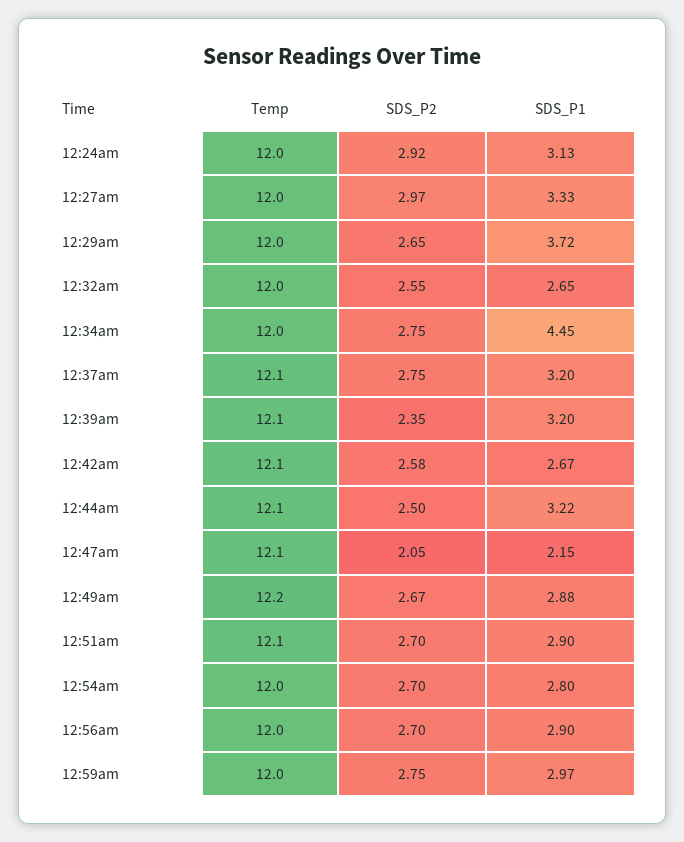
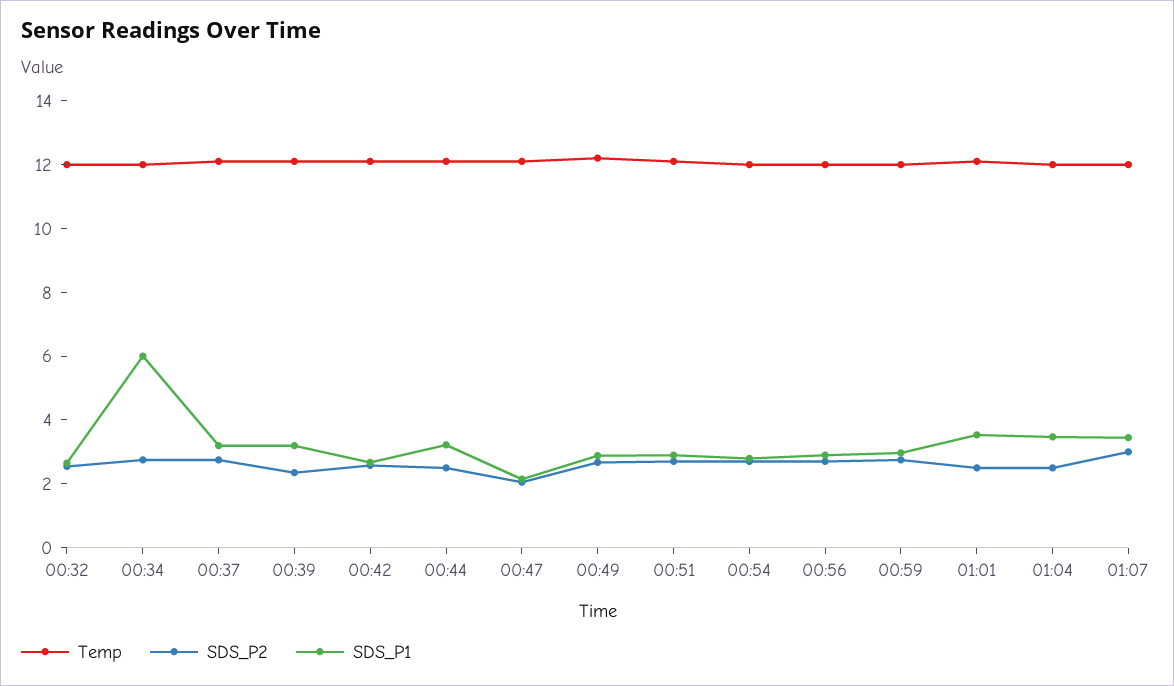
Temp, 12:24am: 12 -> none
SDS_P2, 12:24am: 2.92 -> none
SDS_P1, 12:24am: 3.13 -> none
Temp, 12:27am: 12 -> none
SDS_P2, 12:27am: 2.97 -> none
SDS_P1, 12:27am: 3.33 -> none
Temp, 12:29am: 12 -> none
SDS_P2, 12:29am: 2.65 -> none
SDS_P1, 12:29am: 3.72 -> none
SDS_P1, 12:34am: 4.45 -> 6
Temp, 01:01: none -> 12
SDS_P2, 01:01: none -> 2.5
SDS_P1, 01:01: none -> 3.5
Temp, 01:04: none -> 12
SDS_P2, 01:04: none -> 2.5
SDS_P1, 01:04: none -> 3.5
Temp, 01:07: none -> 12
SDS_P2, 01:07: none -> 3
SDS_P1, 01:07: none -> 3.5

